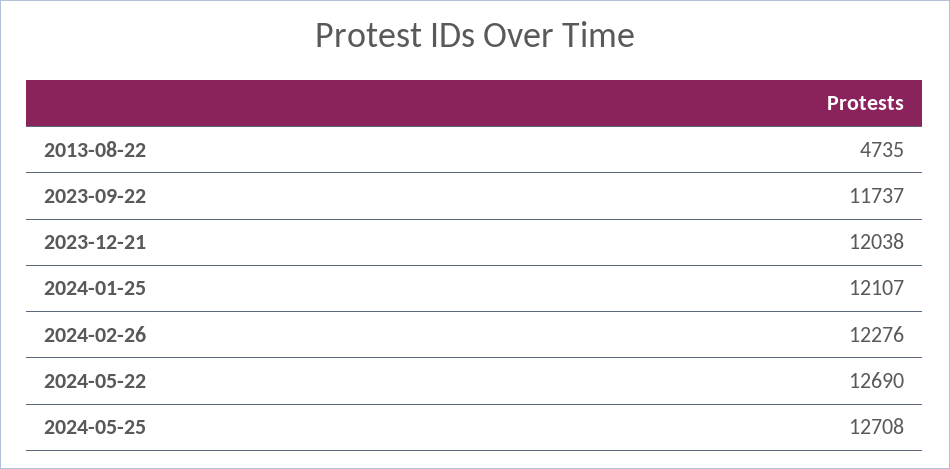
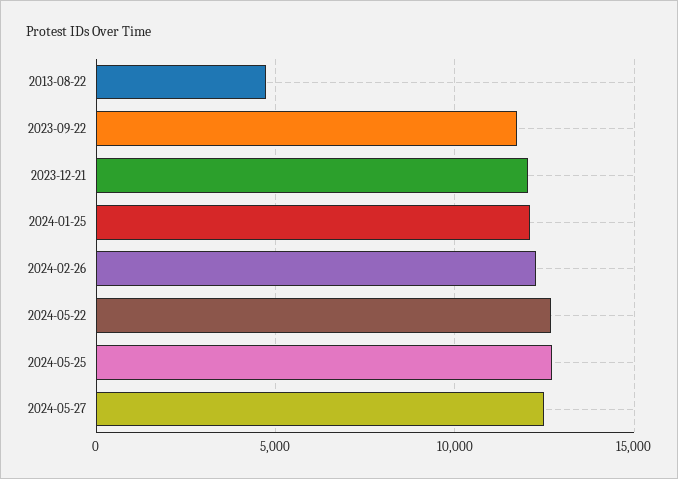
2024-05-27: none -> 12500

